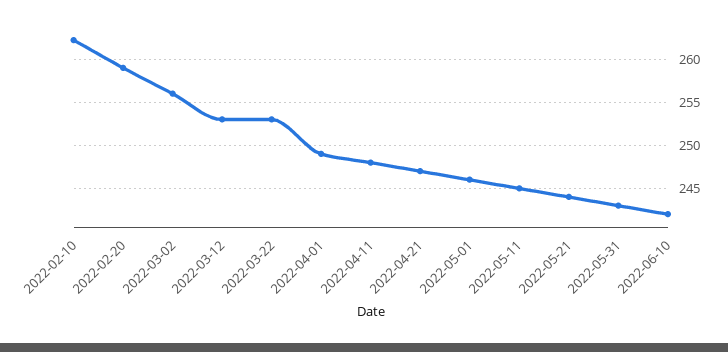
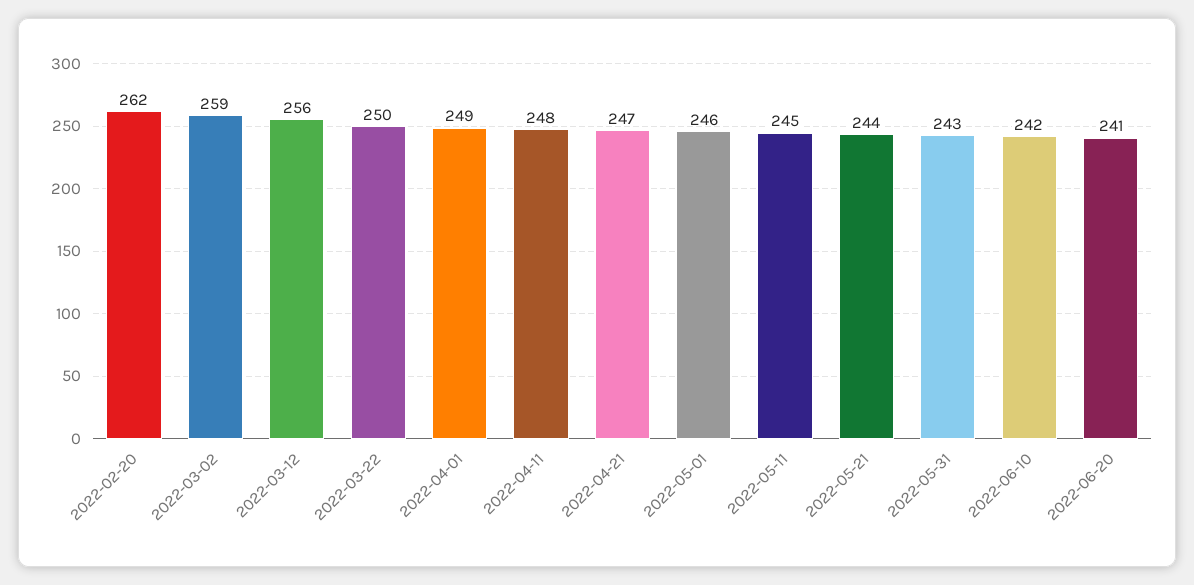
2022-02-10: 262 -> none
2022-02-20: 259 -> 262
2022-03-02: 256 -> 259
2022-03-12: 253 -> 256
2022-03-22: 253 -> 250
2022-06-20: none -> 241

